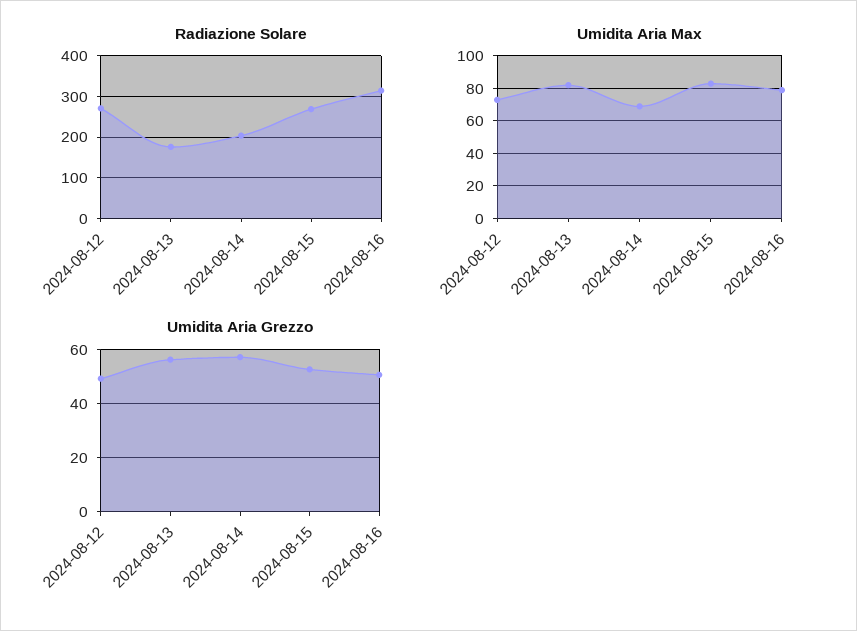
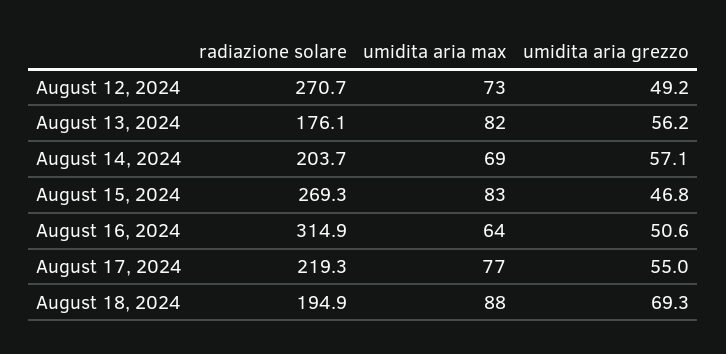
Umidita Aria Max, 2024-08-16: 80 -> 64
Umidita Aria Grezzo, 2024-08-15: 52.5 -> 46.8
Radiazione Solare, August 17, 2024: none -> 219.3
Umidita Aria Max, August 17, 2024: none -> 77
Umidita Aria Grezzo, August 17, 2024: none -> 55
Radiazione Solare, August 18, 2024: none -> 194.9
Umidita Aria Max, August 18, 2024: none -> 88
Umidita Aria Grezzo, August 18, 2024: none -> 69.3

